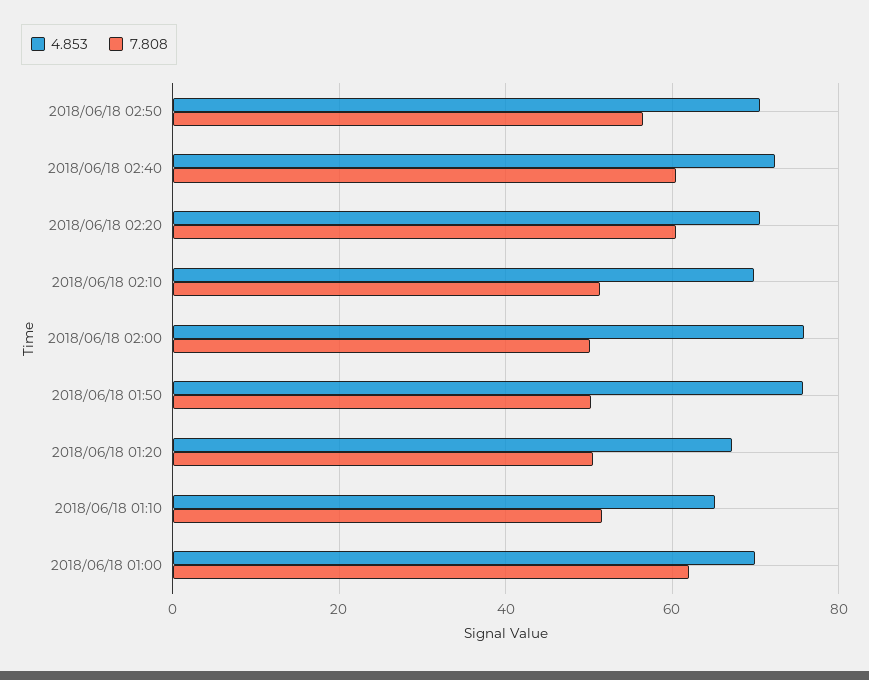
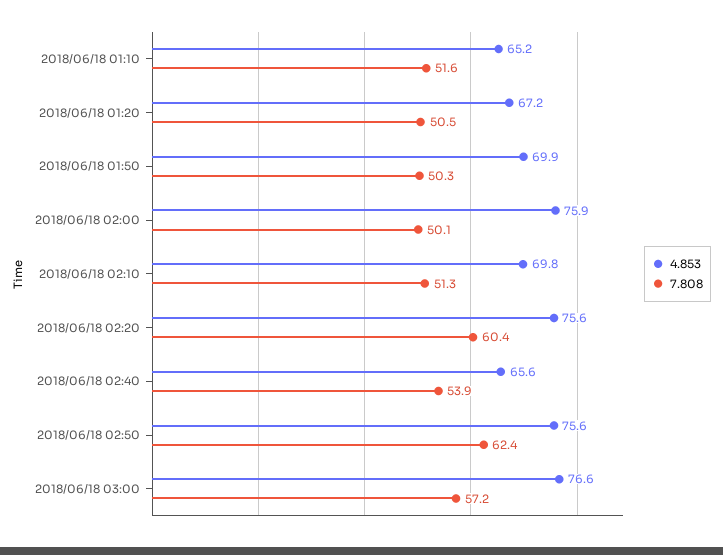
4.853, 2018/06/18 02:50: 70 -> 75.6
7.808, 2018/06/18 02:50: 56 -> 62.4
4.853, 2018/06/18 02:40: 72 -> 65.6
7.808, 2018/06/18 02:40: 60 -> 53.9
4.853, 2018/06/18 02:20: 70 -> 75.6
4.853, 2018/06/18 01:50: 76 -> 69.9
4.853, 2018/06/18 01:00: 70 -> none
7.808, 2018/06/18 01:00: 62 -> none
4.853, 2018/06/18 03:00: none -> 76.6
7.808, 2018/06/18 03:00: none -> 57.2

